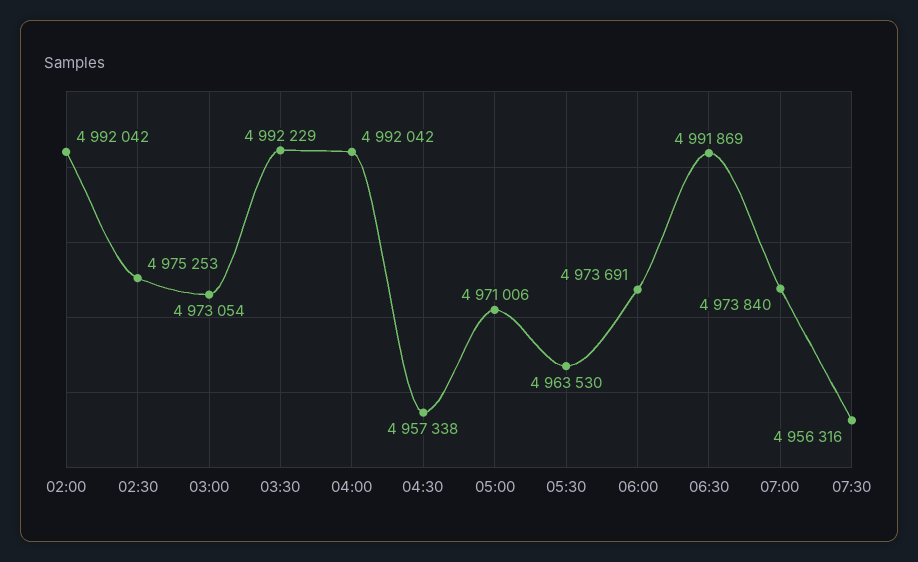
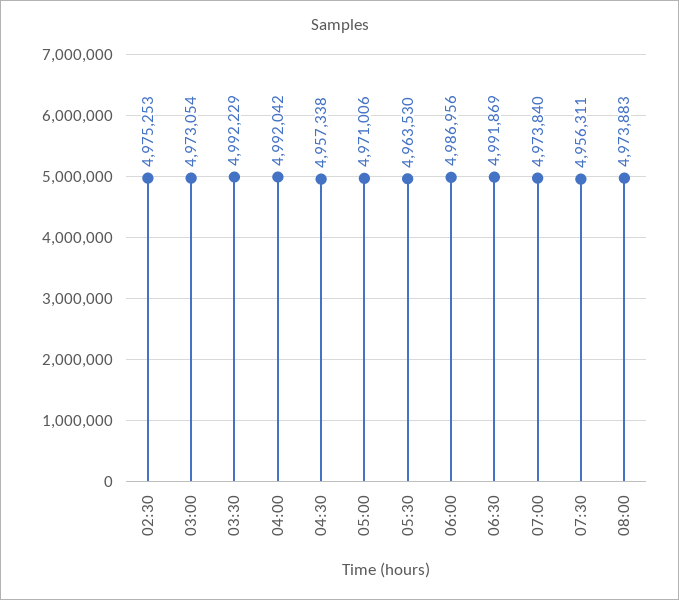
02:00: 4992042 -> none
06:00: 4973691 -> 4986956
07:30: 4956316 -> 4956311
08:00: none -> 4973883

